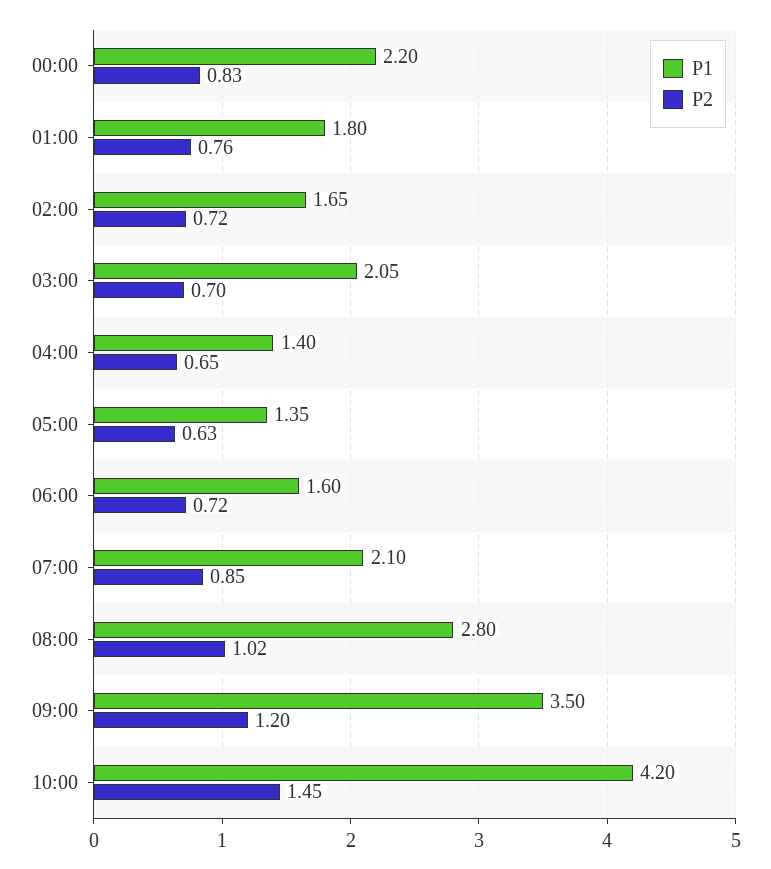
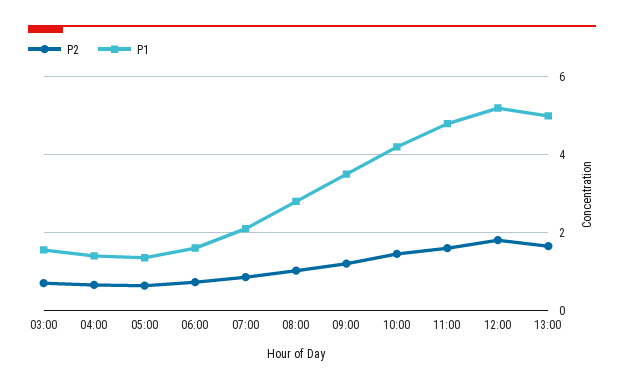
P1, 00:00: 2.2 -> none
P2, 00:00: 0.83 -> none
P1, 01:00: 1.8 -> none
P2, 01:00: 0.76 -> none
P1, 02:00: 1.65 -> none
P2, 02:00: 0.72 -> none
P1, 03:00: 2.05 -> 1.6
P2, 11:00: none -> 1.6
P1, 11:00: none -> 4.8
P2, 12:00: none -> 1.8
P1, 12:00: none -> 5.2
P2, 13:00: none -> 1.6
P1, 13:00: none -> 5

